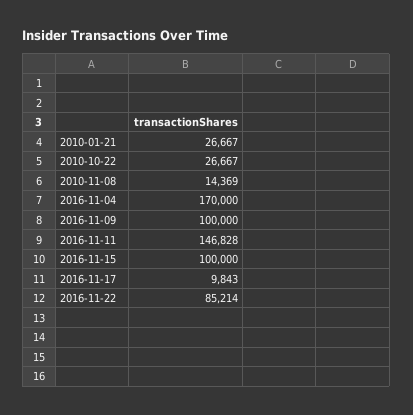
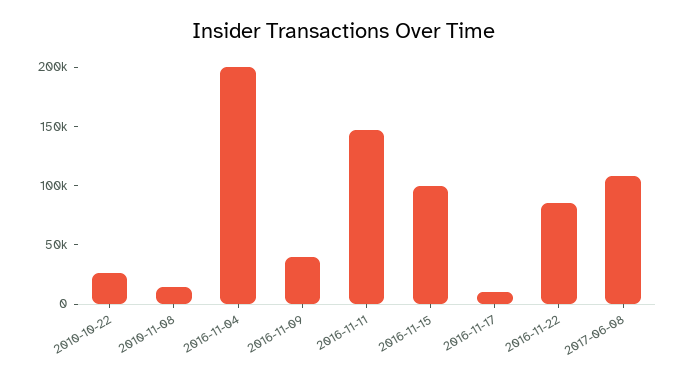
2010-01-21: 26667 -> none
2016-11-04: 170000 -> 200000
2016-11-09: 100000 -> 40000
2017-06-08: none -> 110000

